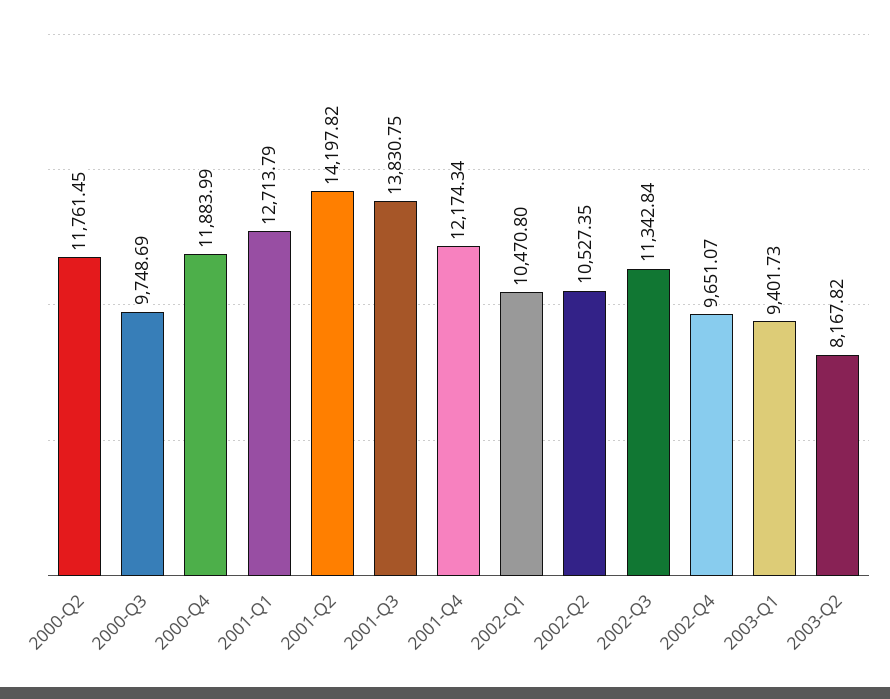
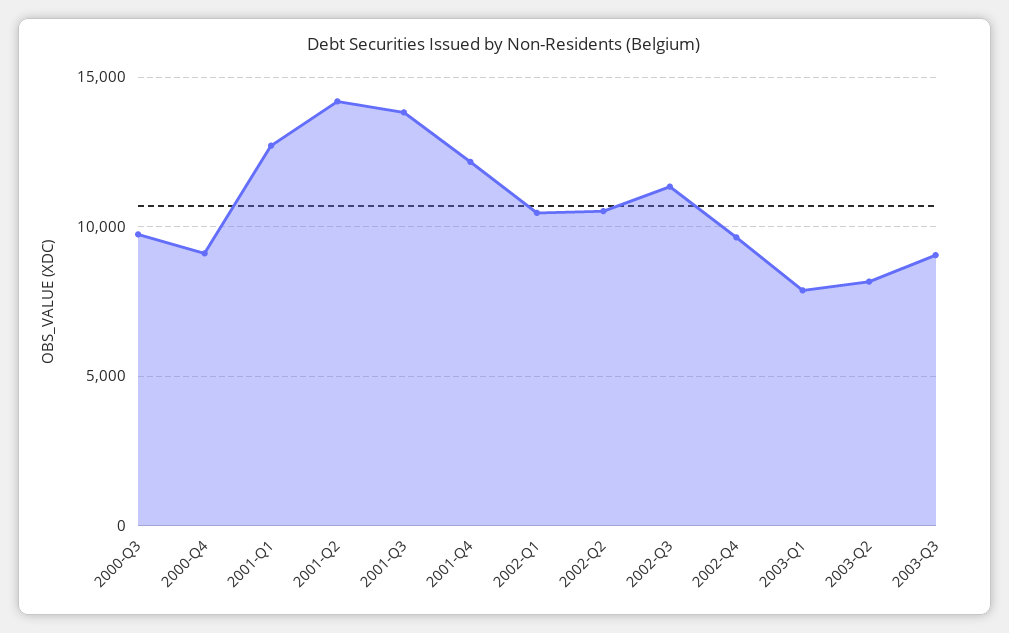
2000-Q2: 11761.45 -> none
2000-Q4: 11883.99 -> 9000
2003-Q1: 9401.73 -> 8000
2003-Q3: none -> 9000

